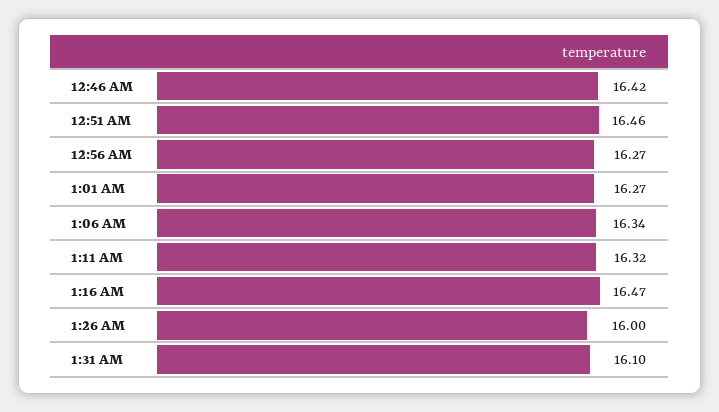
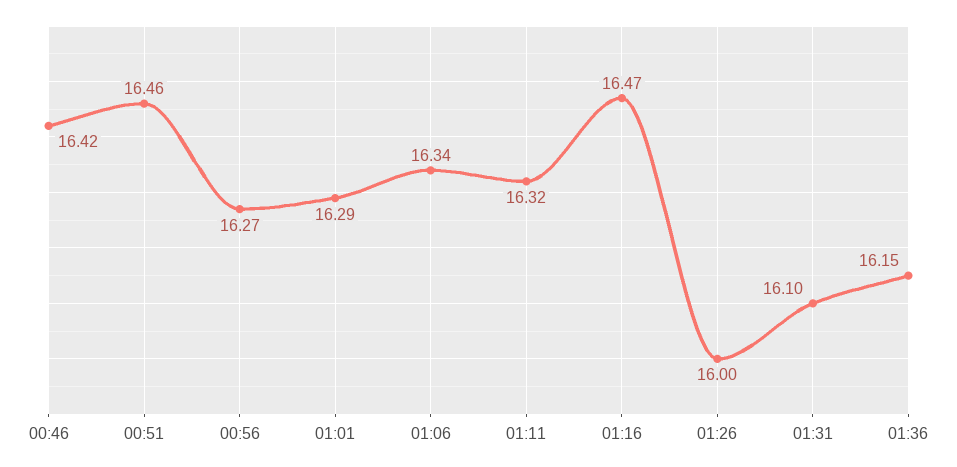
1:01 AM: 16.27 -> 16.29
01:36: none -> 16.15

